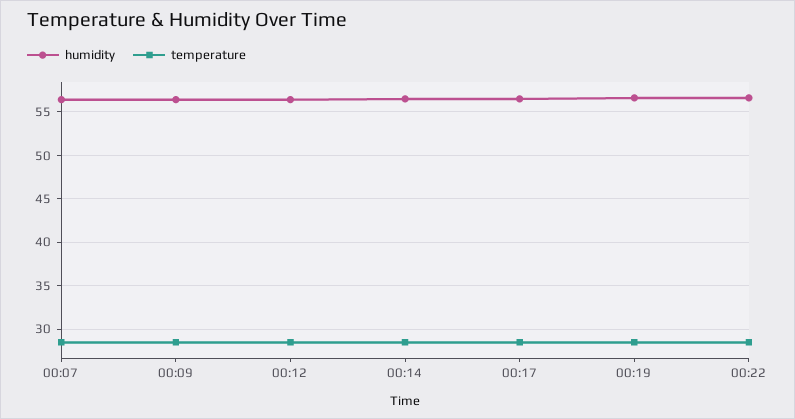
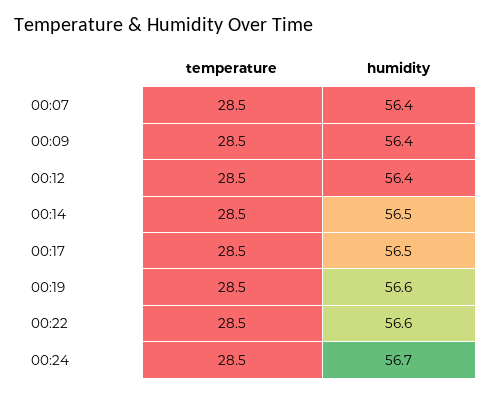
temperature, 00:24: none -> 28.5
humidity, 00:24: none -> 56.7

